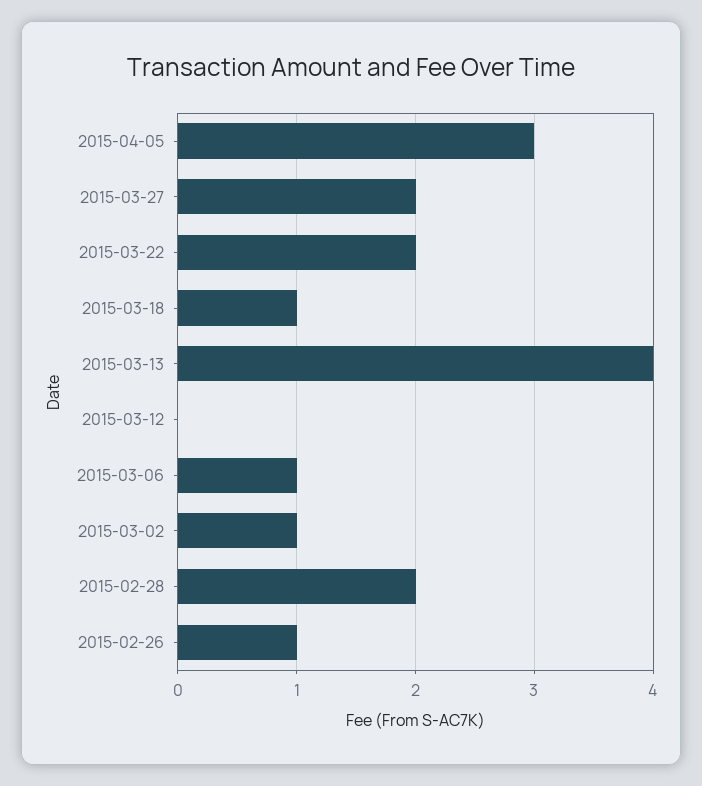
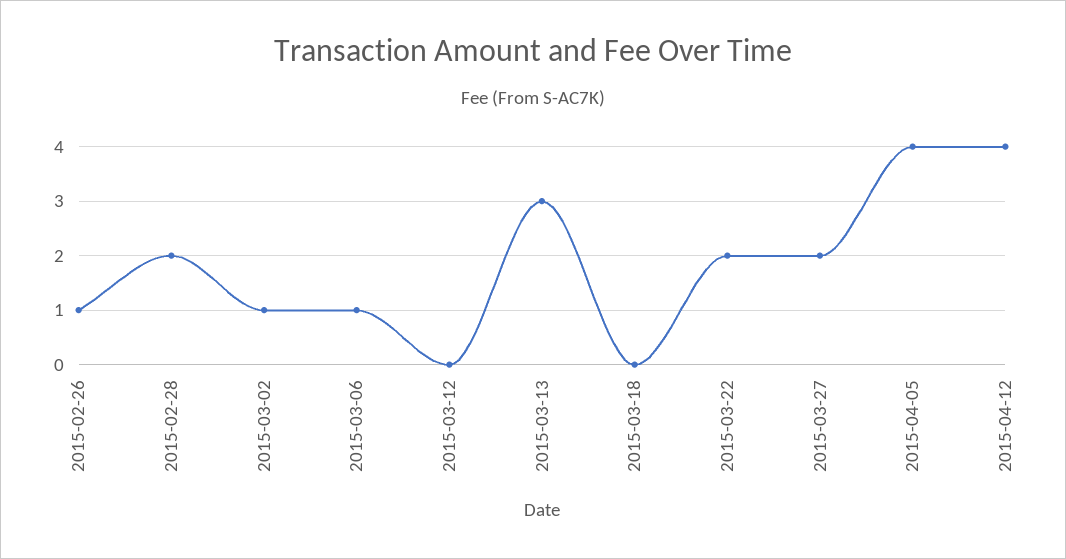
2015-04-05: 3 -> 4
2015-03-18: 1 -> 0
2015-03-13: 4 -> 3
2015-04-12: none -> 4

